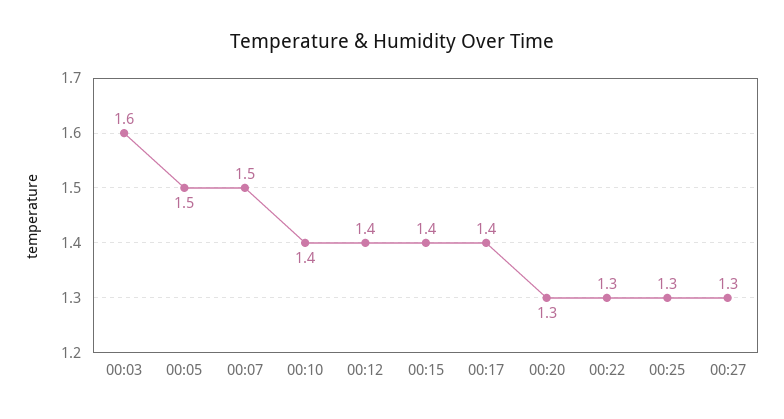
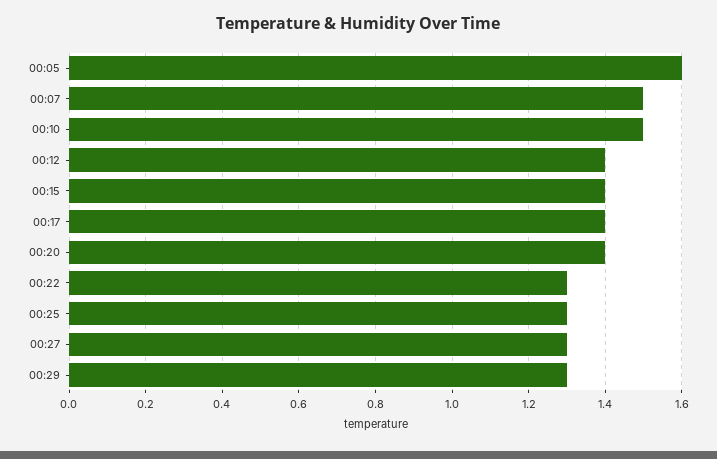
00:03: 1.6 -> none
00:05: 1.5 -> 1.6
00:10: 1.4 -> 1.5
00:20: 1.3 -> 1.4
00:29: none -> 1.3

